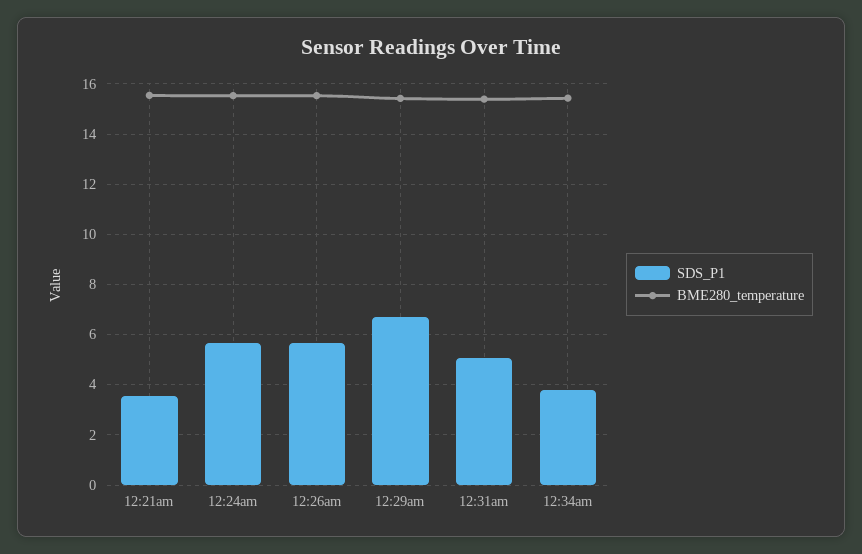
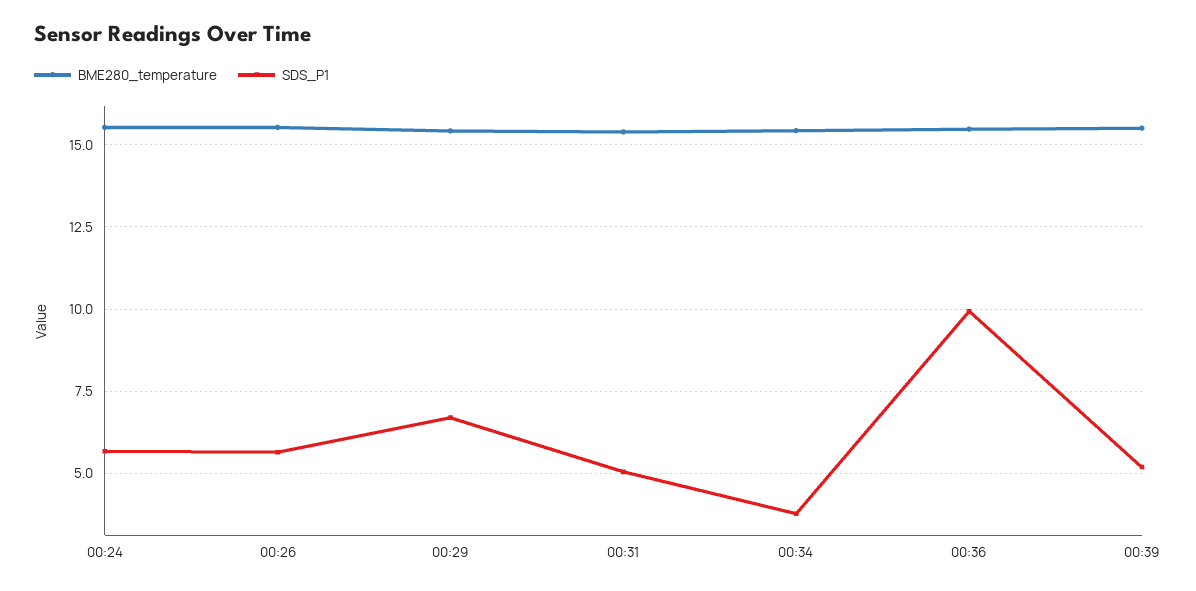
SDS_P1, 12:21am: 3.5 -> none
BME280_temperature, 12:21am: 15.5 -> none
BME280_temperature, 00:36: none -> 15.5
SDS_P1, 00:36: none -> 10
BME280_temperature, 00:39: none -> 15.5
SDS_P1, 00:39: none -> 5.25

